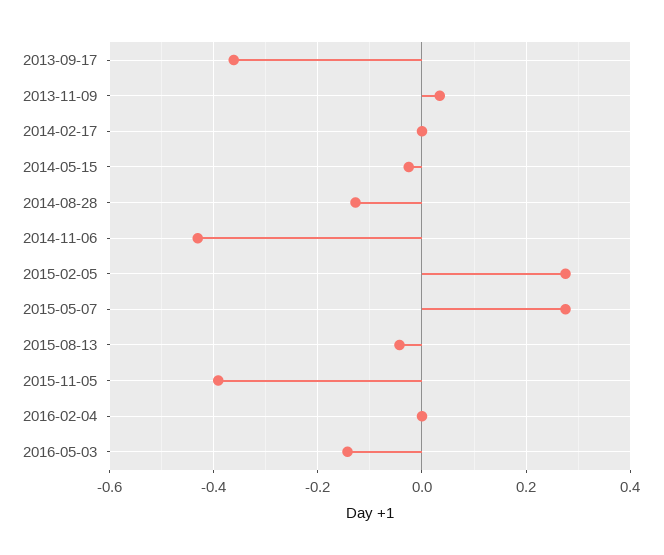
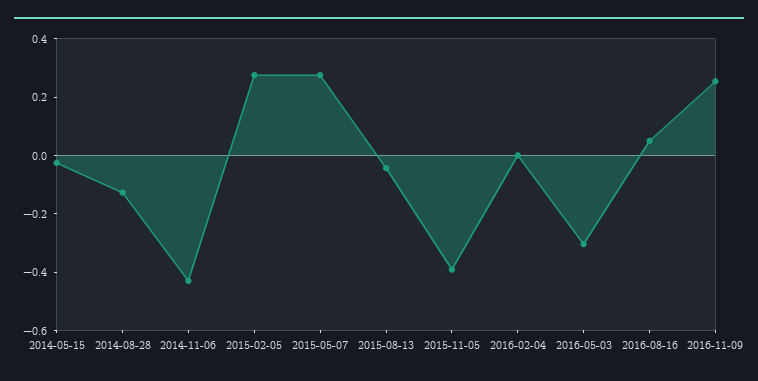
2013-09-17: -0.36 -> none
2013-11-09: 0.04 -> none
2014-02-17: 0 -> none
2016-05-03: -0.14 -> -0.3
2016-08-16: none -> 0.05
2016-11-09: none -> 0.25

